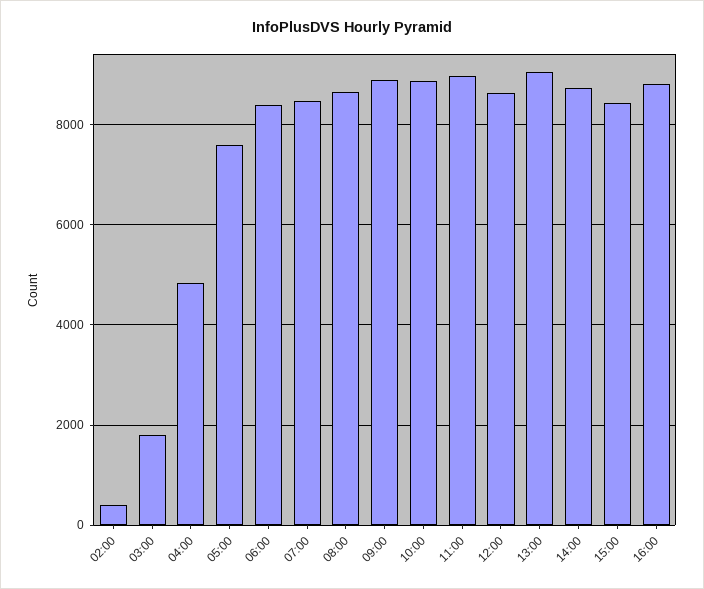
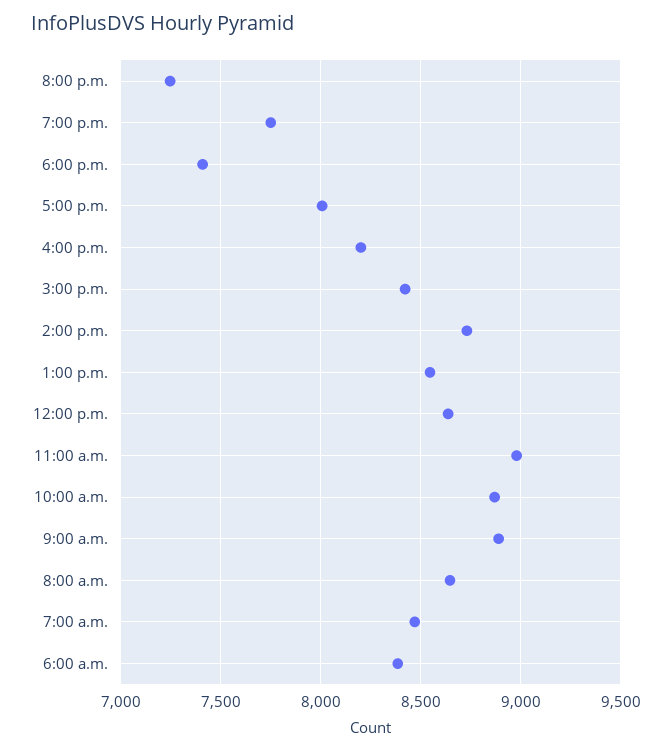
02:00: 400 -> none
03:00: 1800 -> none
04:00: 4800 -> none
05:00: 7600 -> none
13:00: 9000 -> 8550
16:00: 8800 -> 8200
8:00 p.m.: none -> 7250
7:00 p.m.: none -> 7750
6:00 p.m.: none -> 7400
5:00 p.m.: none -> 8000

